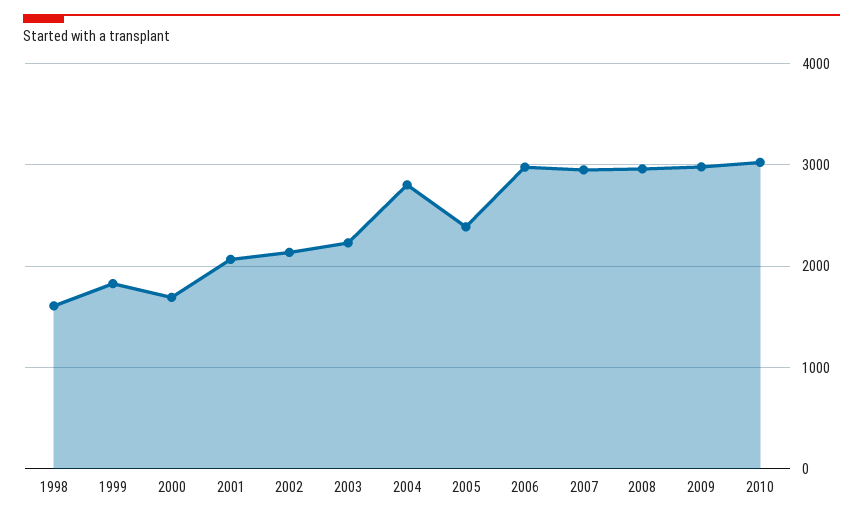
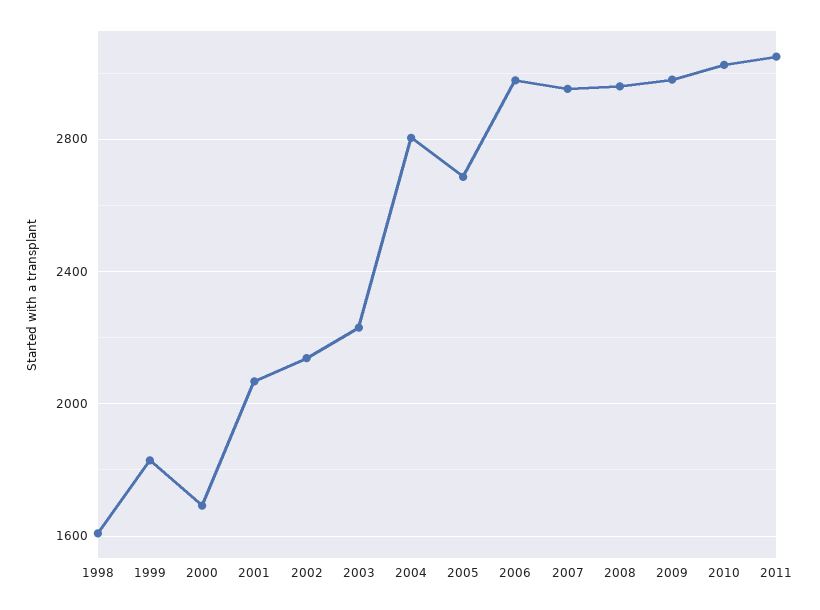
2005: 2400 -> 2700
2011: none -> 3050

